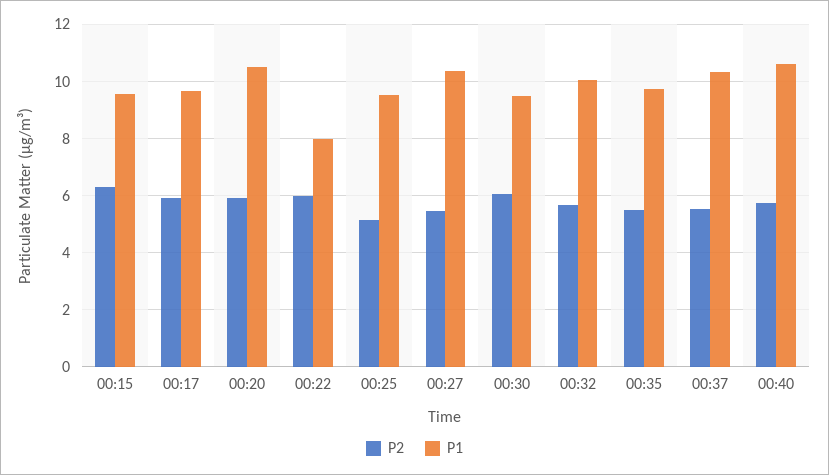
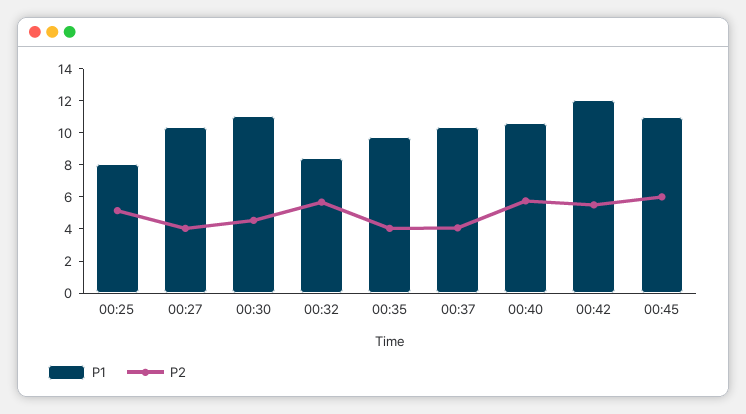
P2, 00:15: 6.25 -> none
P1, 00:15: 9.5 -> none
P2, 00:17: 6 -> none
P1, 00:17: 9.75 -> none
P2, 00:20: 6 -> none
P1, 00:20: 10.5 -> none
P2, 00:22: 6 -> none
P1, 00:22: 8 -> none
P1, 00:25: 9.5 -> 8
P2, 00:27: 5.5 -> 4
P2, 00:30: 6 -> 4.5
P1, 00:30: 9.5 -> 11
P1, 00:32: 10 -> 8.5
P2, 00:35: 5.5 -> 4
P2, 00:37: 5.5 -> 4
P1, 00:42: none -> 12
P2, 00:42: none -> 5.5
P1, 00:45: none -> 11
P2, 00:45: none -> 6

